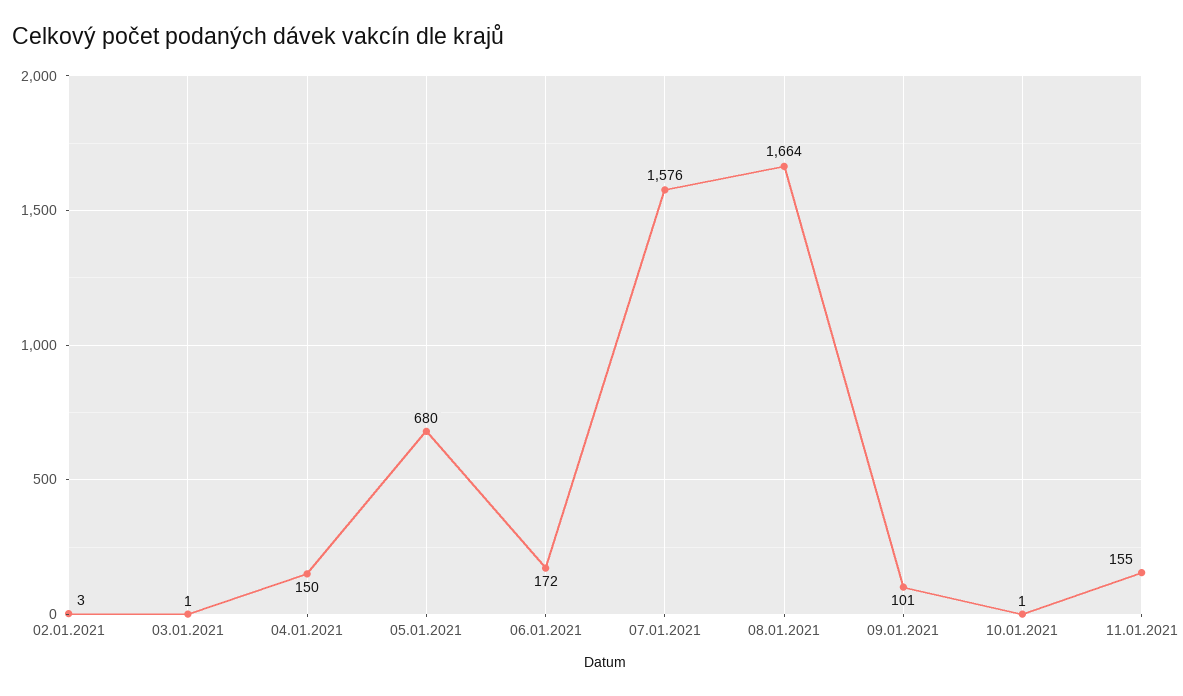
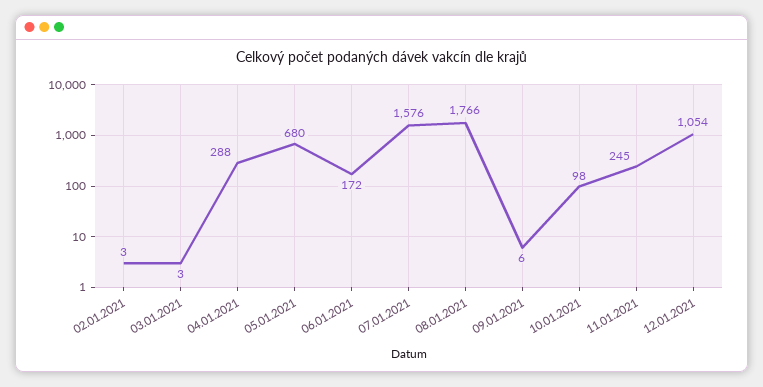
03.01.2021: 1 -> 3
04.01.2021: 150 -> 288
08.01.2021: 1664 -> 1766
09.01.2021: 101 -> 6
10.01.2021: 1 -> 98
11.01.2021: 155 -> 245
12.01.2021: none -> 1054

